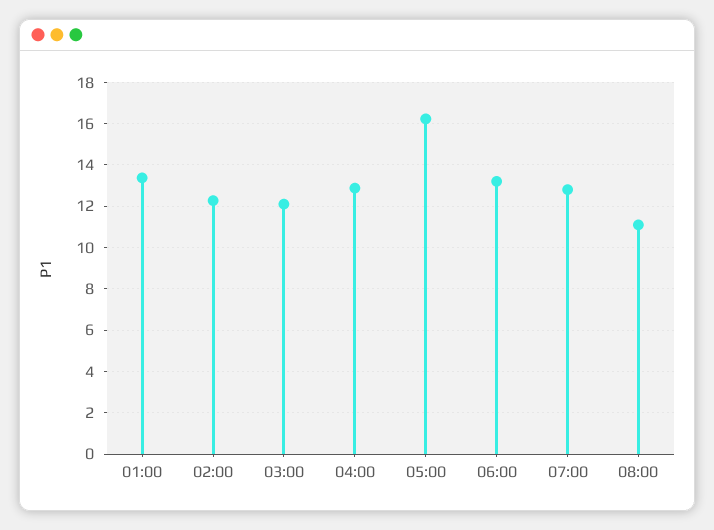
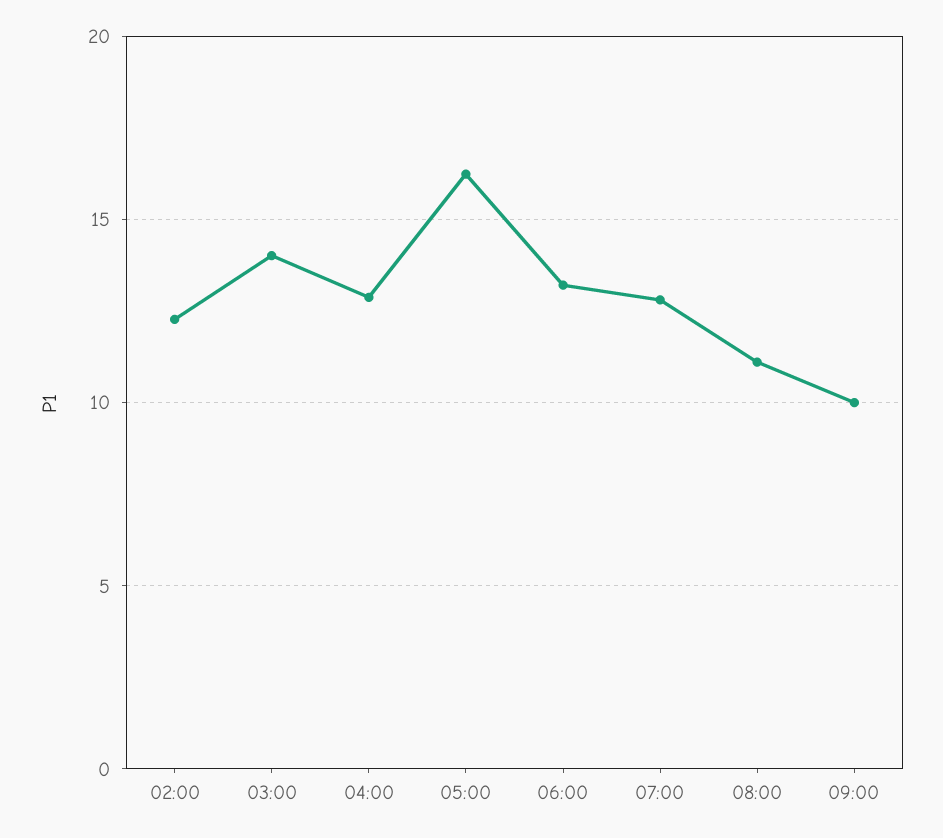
01:00: 13.5 -> none
03:00: 12 -> 14
09:00: none -> 10

